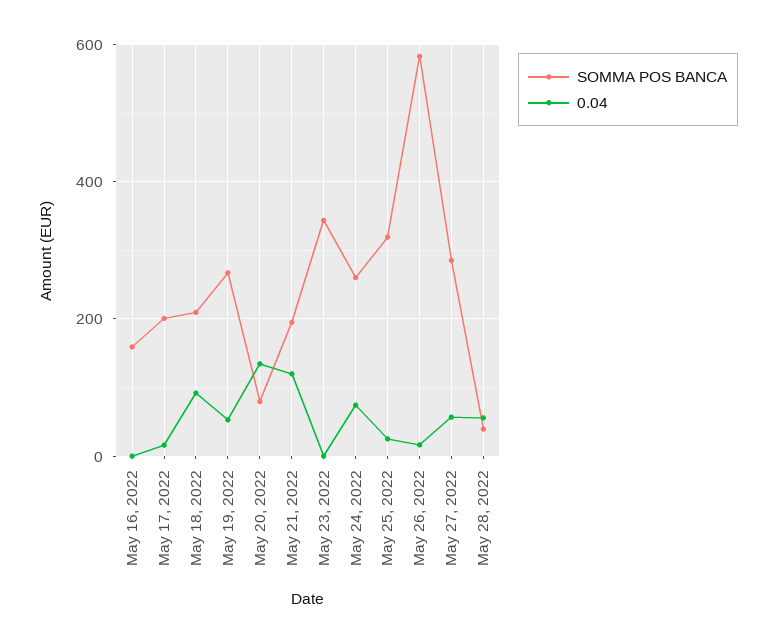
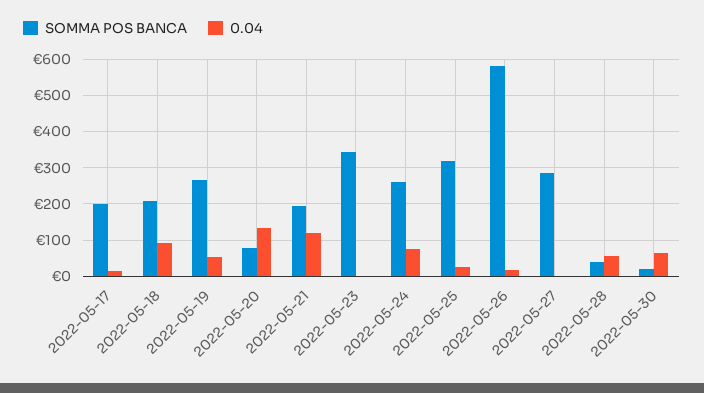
SOMMA POS BANCA, May 16, 2022: 160 -> none
0.04, May 16, 2022: 0 -> none
0.04, May 27, 2022: 60 -> 0
SOMMA POS BANCA, 2022-05-30: none -> 20
0.04, 2022-05-30: none -> 60

